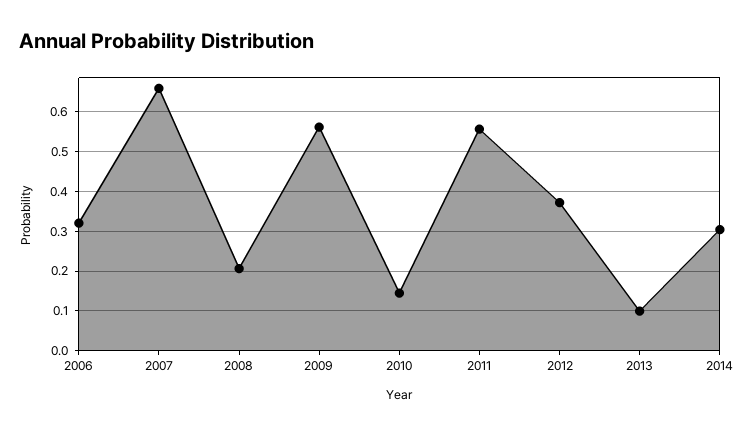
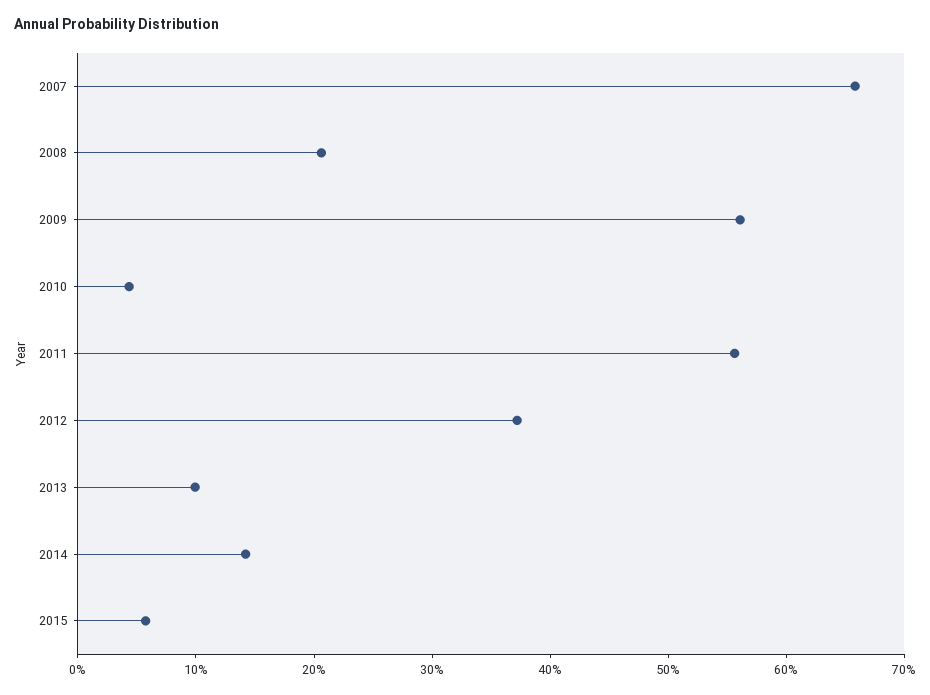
2006: 0.32 -> none
2010: 0.14 -> 0.04
2014: 0.3 -> 0.14
2015: none -> 0.06

